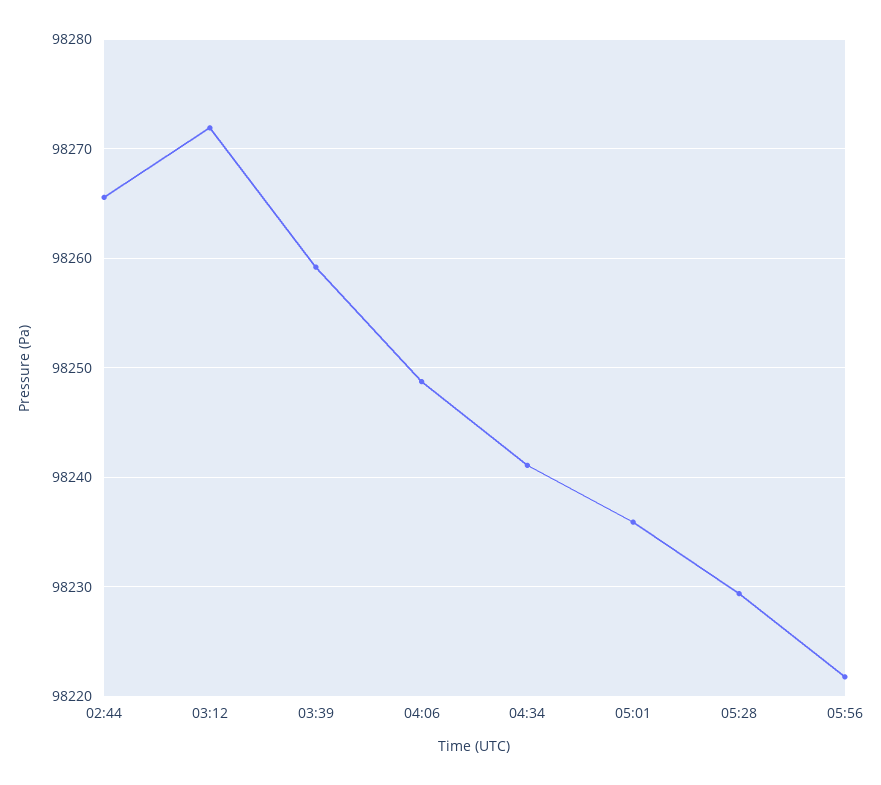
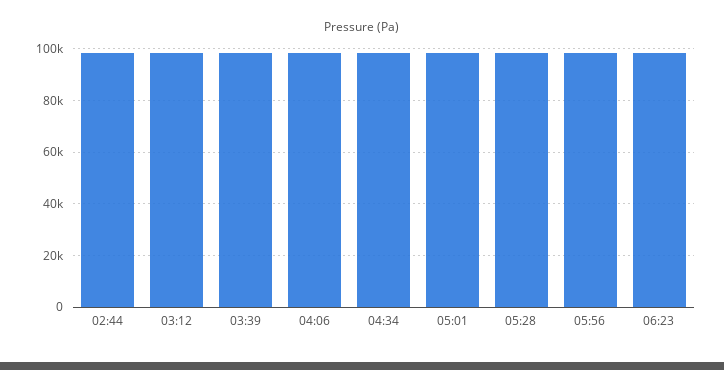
06:23: none -> 97500

